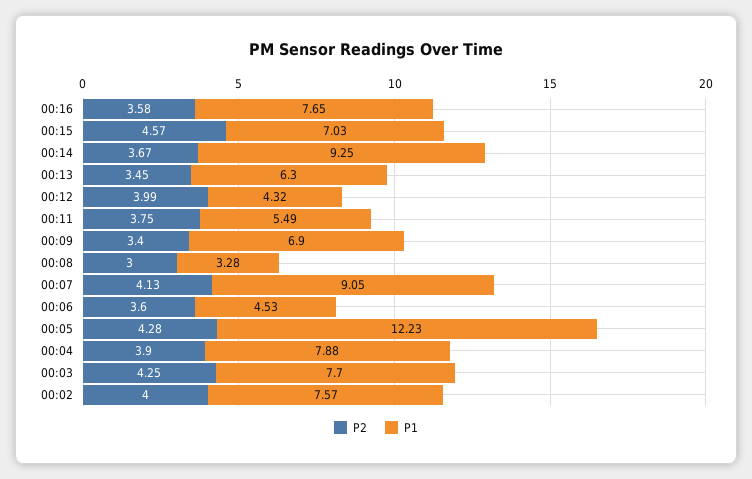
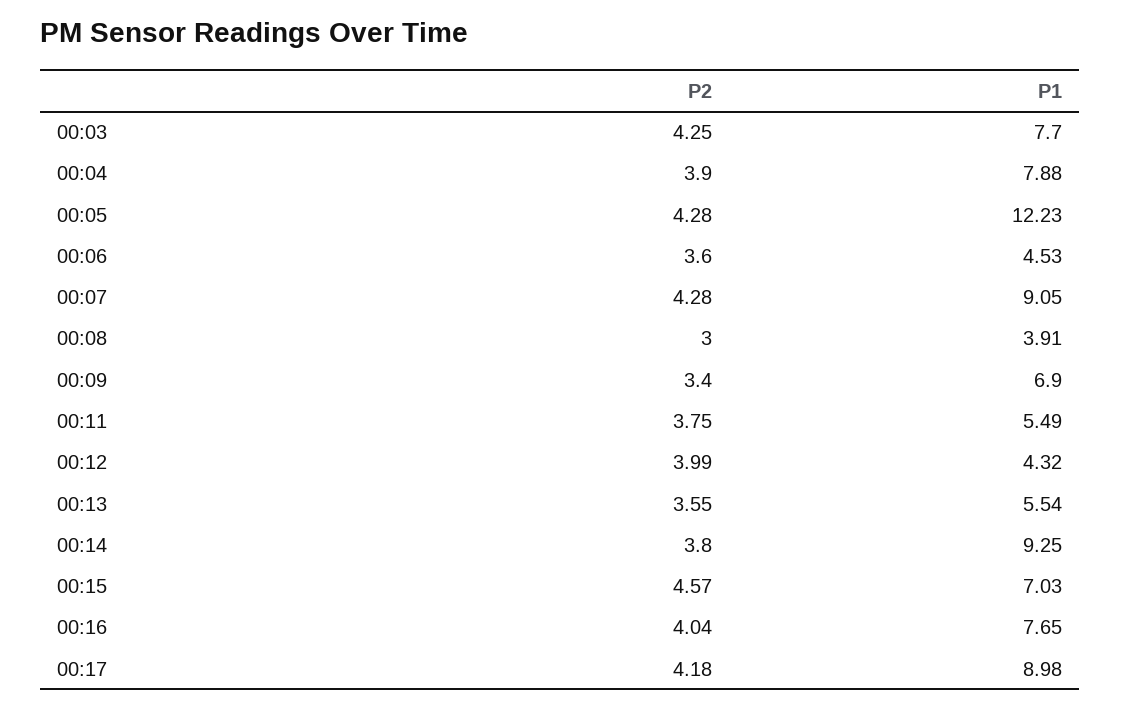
P2, 00:16: 3.58 -> 4.04
P2, 00:14: 3.67 -> 3.8
P2, 00:13: 3.45 -> 3.55
P1, 00:13: 6.3 -> 5.54
P1, 00:08: 3.28 -> 3.91
P2, 00:07: 4.13 -> 4.28
P2, 00:02: 4 -> none
P1, 00:02: 7.57 -> none
P2, 00:17: none -> 4.18
P1, 00:17: none -> 8.98

